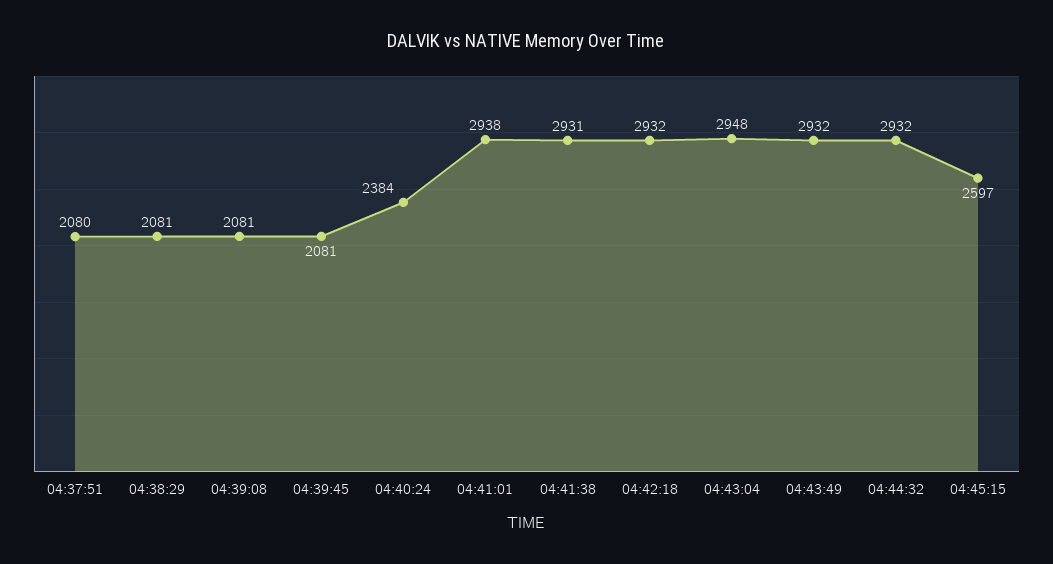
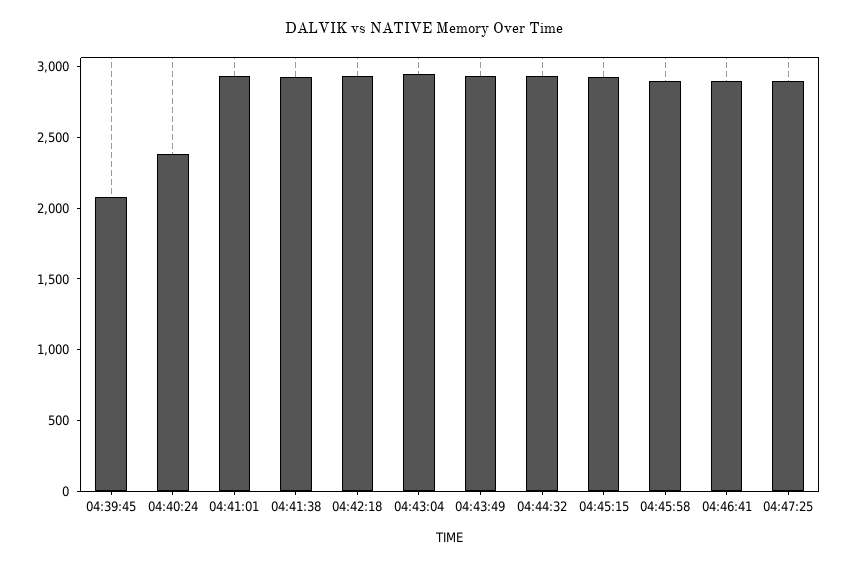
04:37:51: 2080 -> none
04:38:29: 2081 -> none
04:39:08: 2081 -> none
04:45:15: 2597 -> 2900
04:45:58: none -> 2900
04:46:41: none -> 2900
04:47:25: none -> 2900

